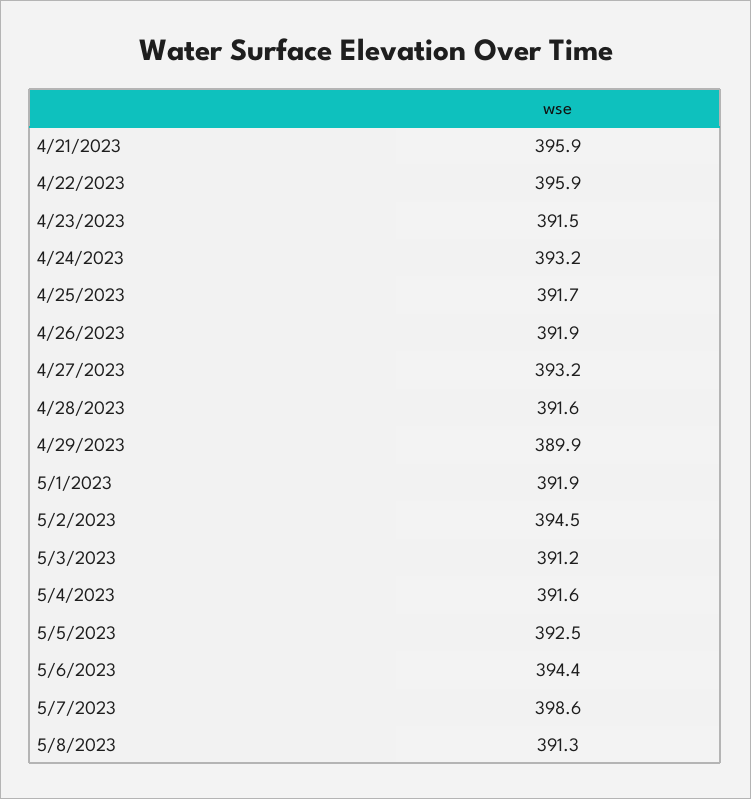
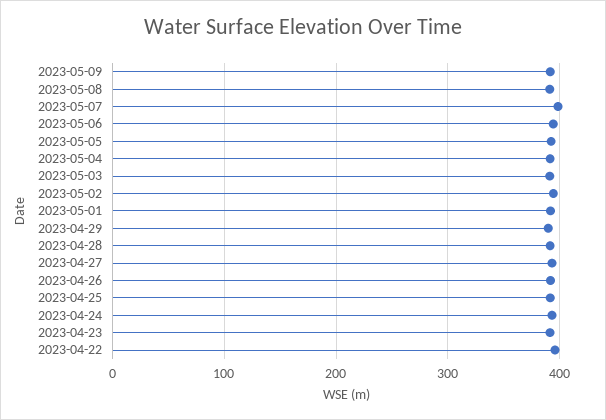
4/21/2023: 395.9 -> none
2023-05-09: none -> 390

